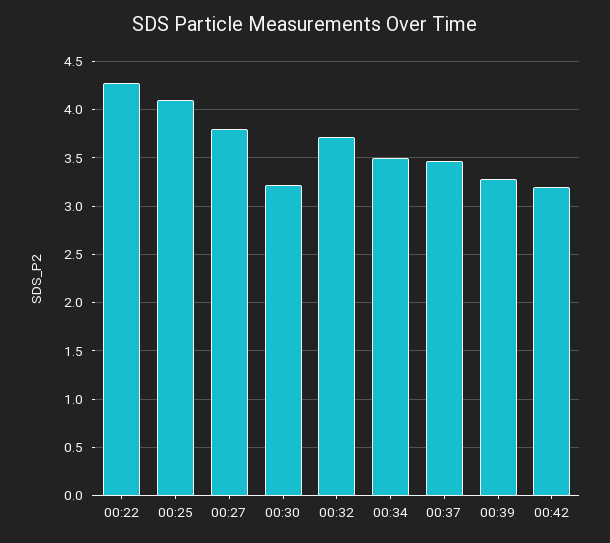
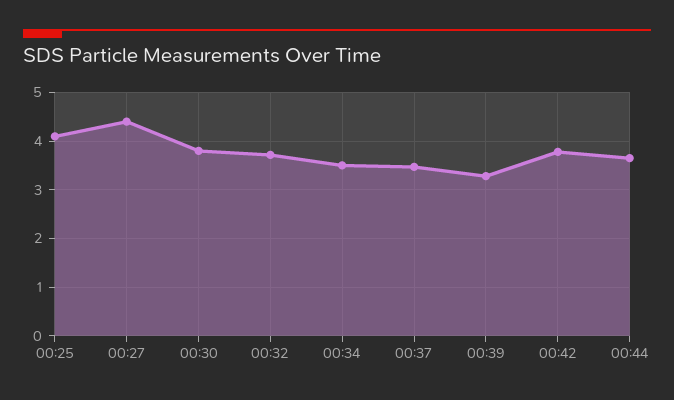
00:22: 4.3 -> none
00:27: 3.8 -> 4.4
00:30: 3.2 -> 3.8
00:42: 3.2 -> 3.8
00:44: none -> 3.6

